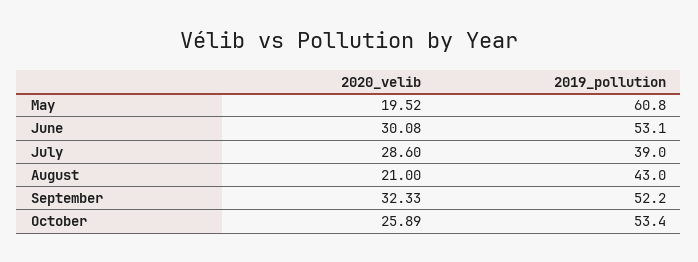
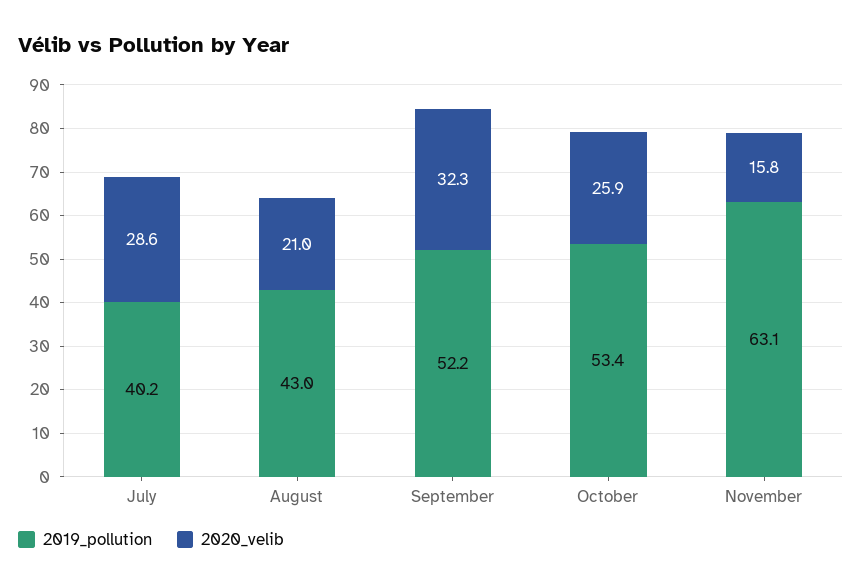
2020_velib, May: 19.52 -> none
2019_pollution, May: 60.8 -> none
2020_velib, June: 30.08 -> none
2019_pollution, June: 53.1 -> none
2019_pollution, July: 39 -> 40.2
2019_pollution, November: none -> 63.1
2020_velib, November: none -> 15.8

